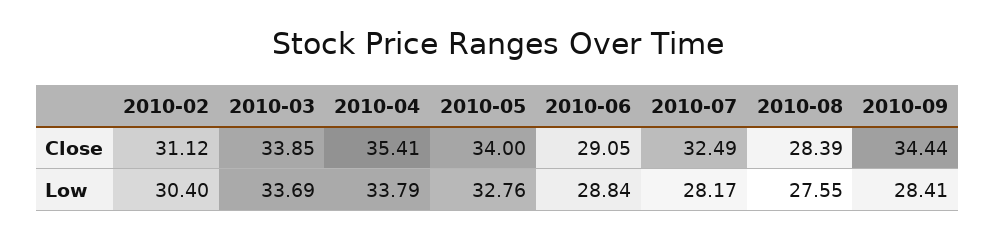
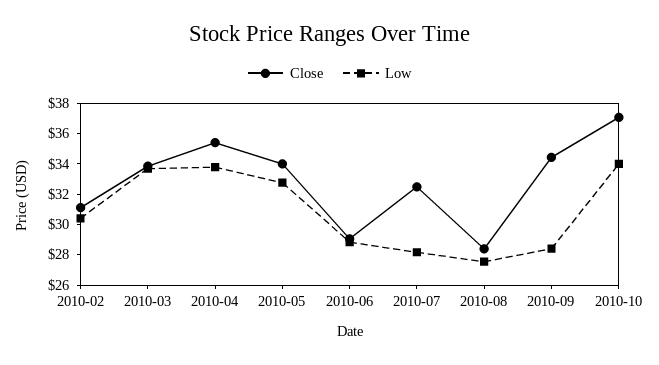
Close, 2010-10: none -> 37
Low, 2010-10: none -> 34

